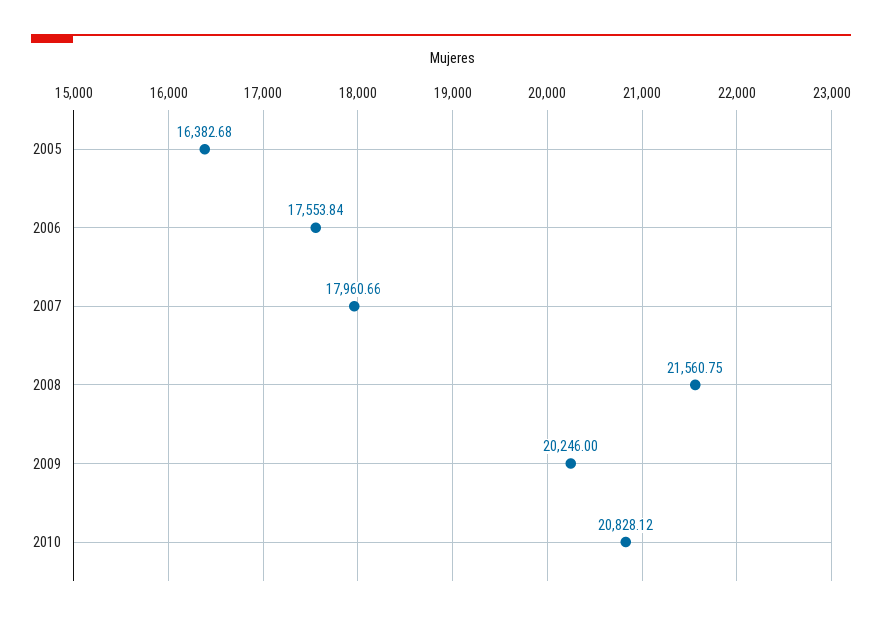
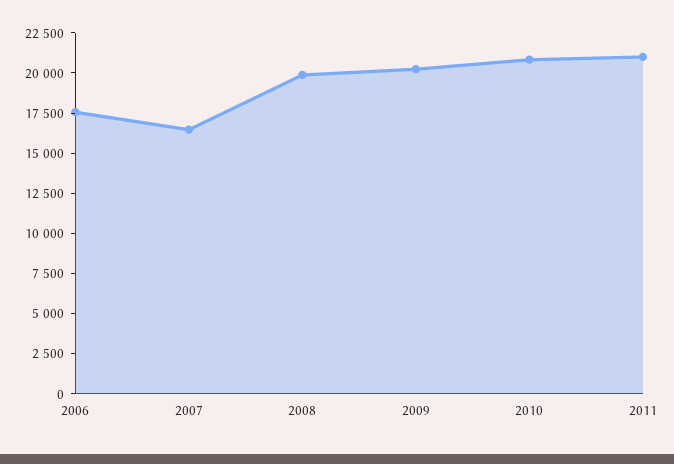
2005: 16382.68 -> none
2007: 17960.66 -> 16500
2008: 21560.75 -> 20000
2011: none -> 21000

